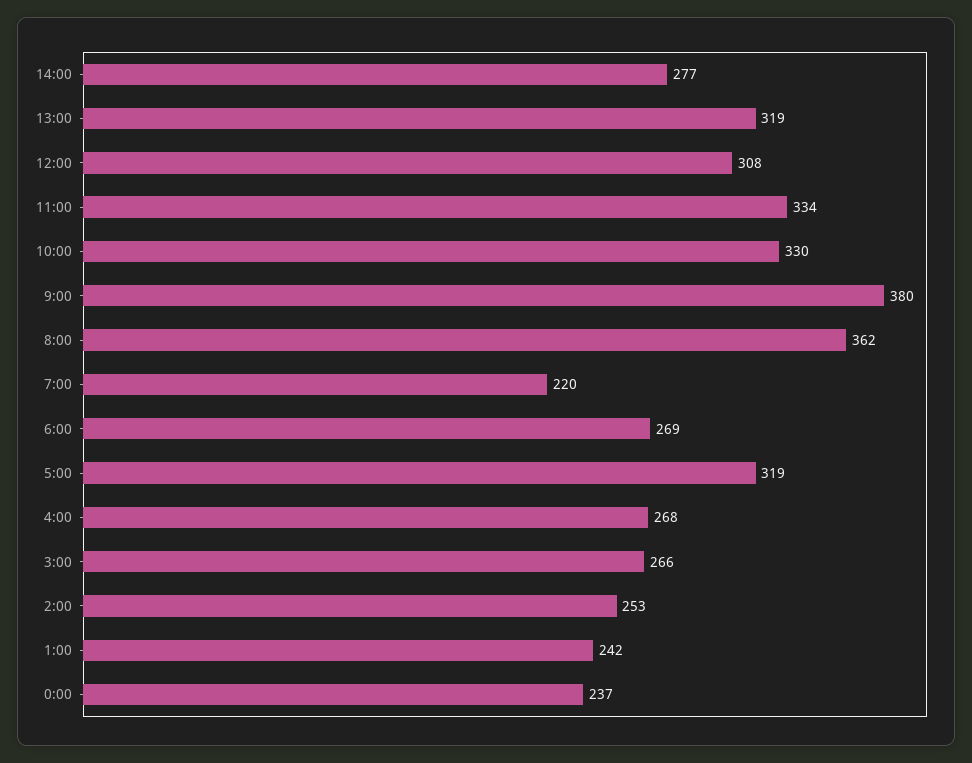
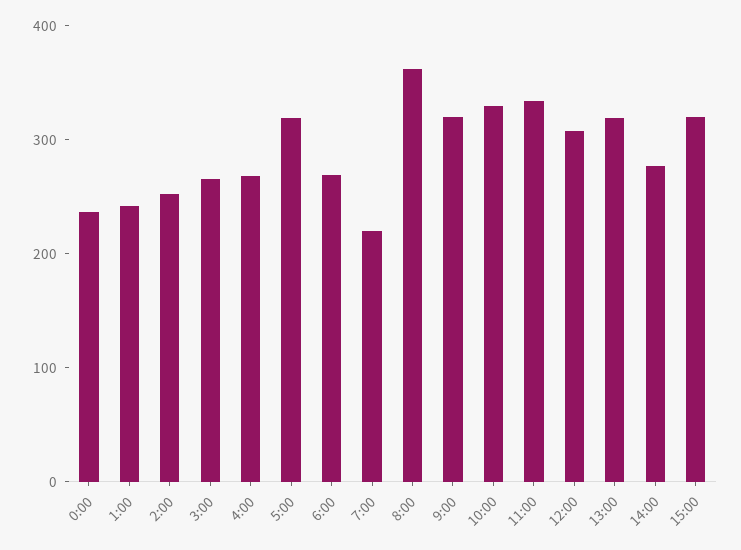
9:00: 380 -> 320
15:00: none -> 320

